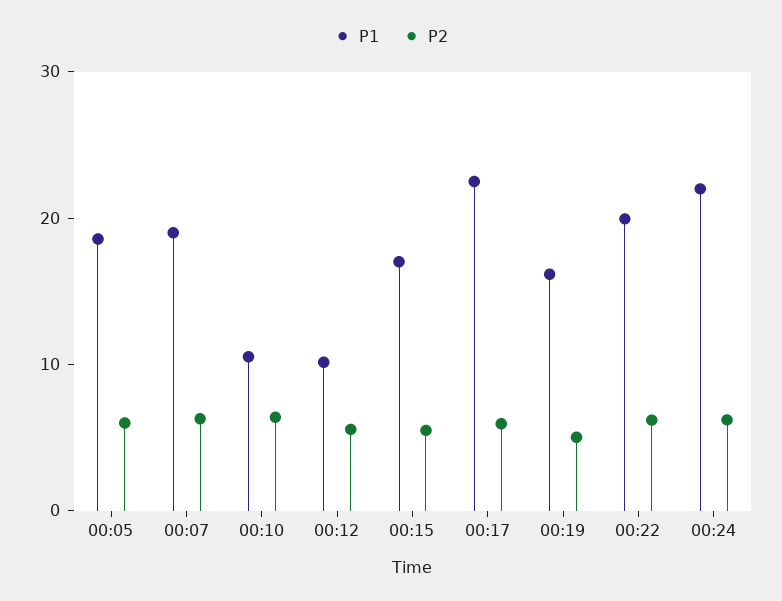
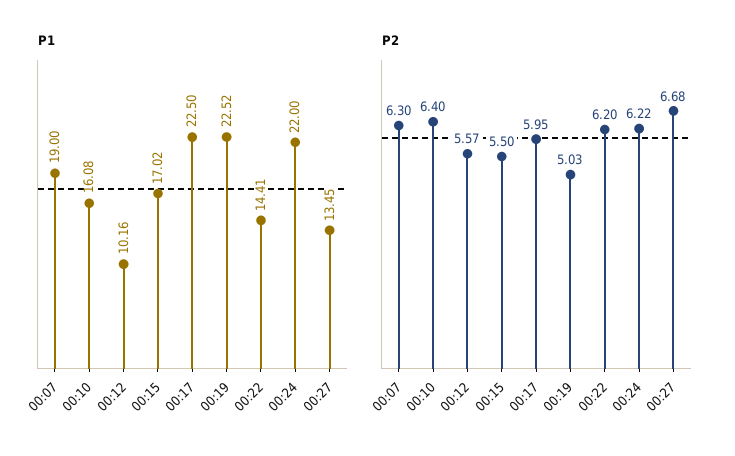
P1, 00:05: 18 -> none
P2, 00:05: 6 -> none
P1, 00:10: 10 -> 16.08
P1, 00:19: 16 -> 22.52
P1, 00:22: 20 -> 14.41
P1, 00:27: none -> 13.45
P2, 00:27: none -> 6.68

